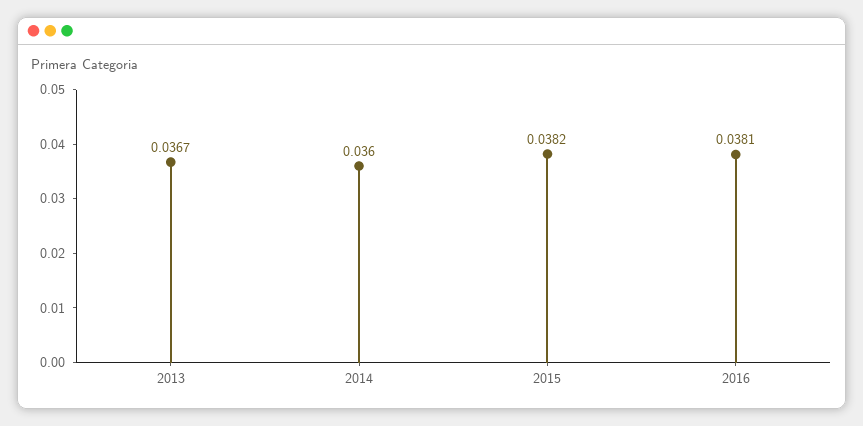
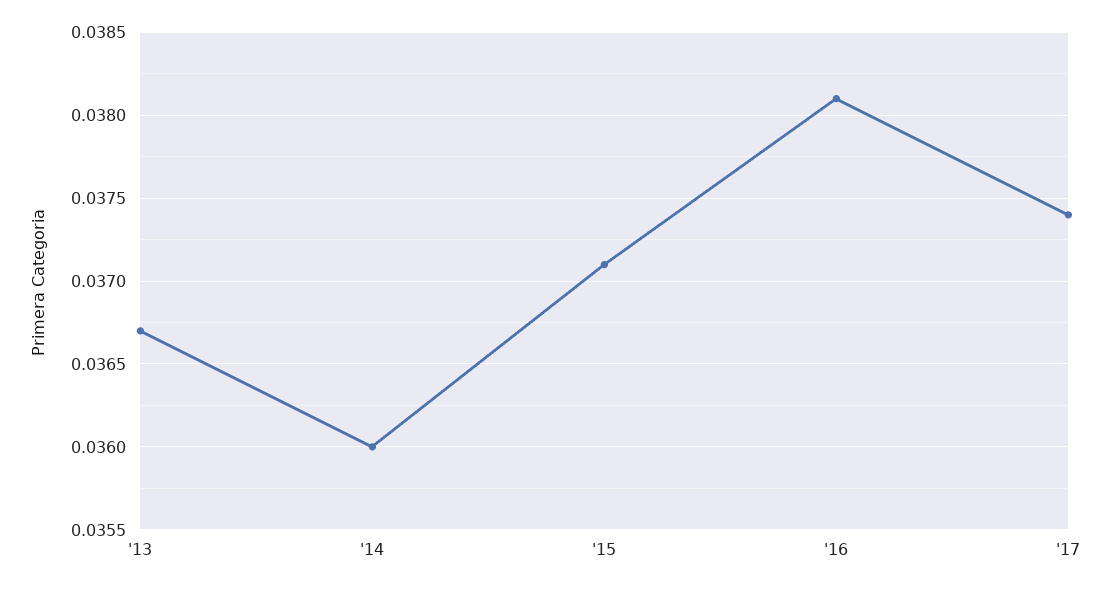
2015: 0.0382 -> 0.0371
'17: none -> 0.0374

